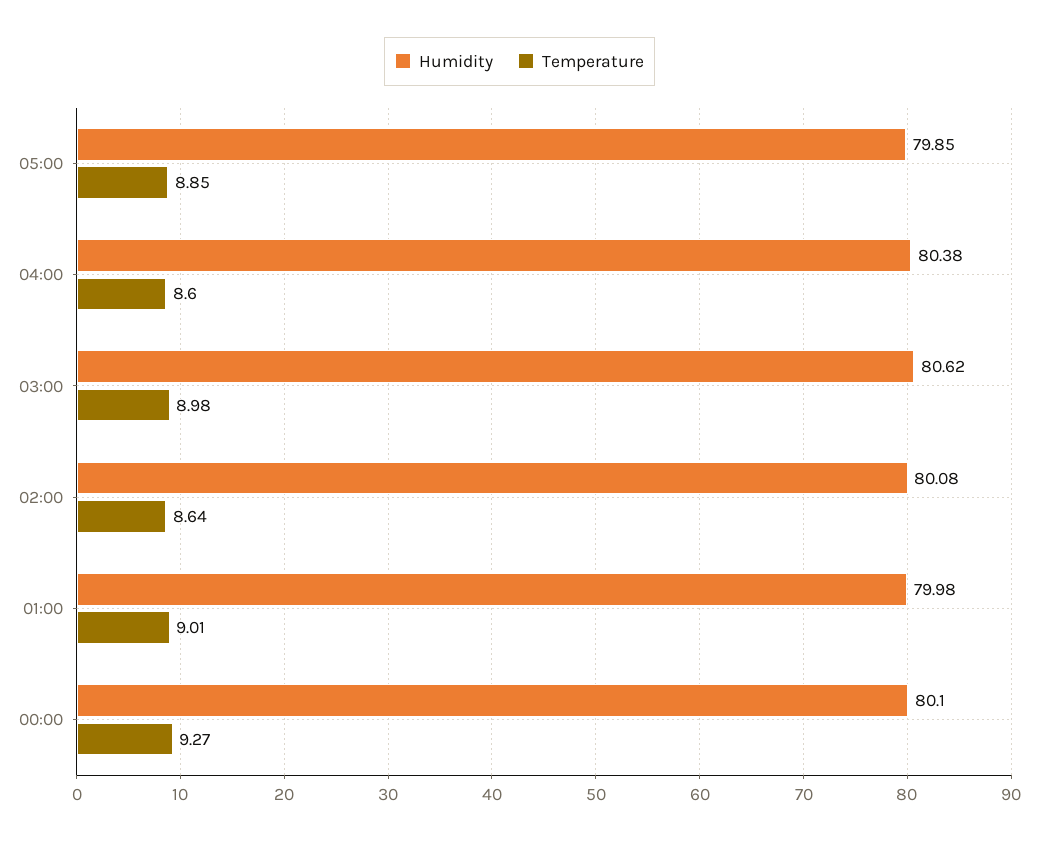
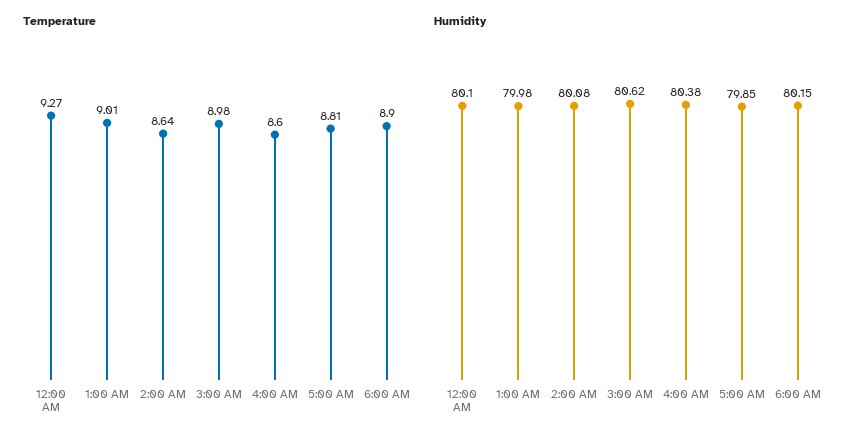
Temperature, 05:00: 8.85 -> 8.81
Temperature, 6:00 AM: none -> 8.9
Humidity, 6:00 AM: none -> 80.15

